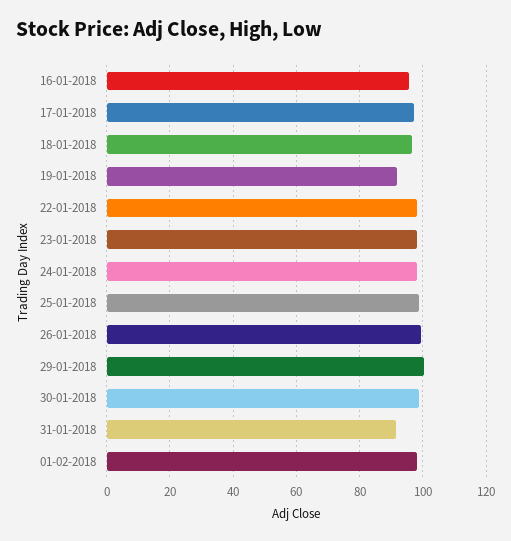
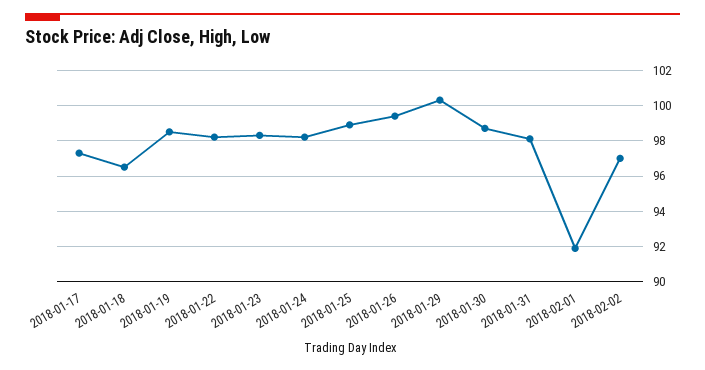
16-01-2018: 96 -> none
19-01-2018: 92 -> 98.5
31-01-2018: 92 -> 98
01-02-2018: 98 -> 92
2018-02-02: none -> 97

